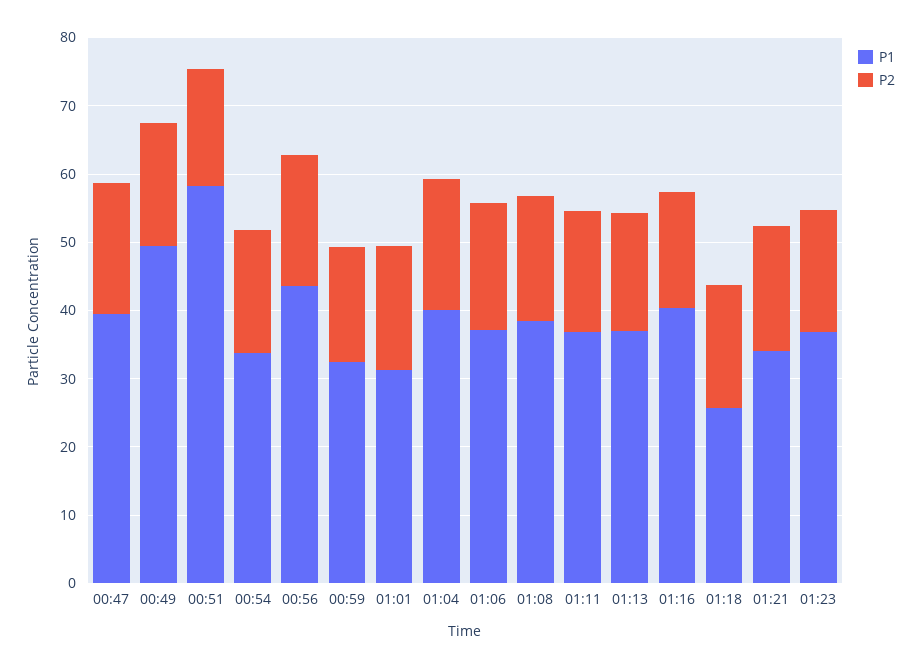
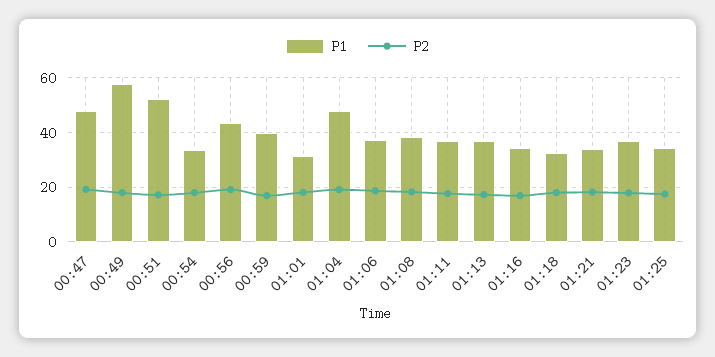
P1, 00:47: 40 -> 47.5
P1, 00:49: 50 -> 57.5
P1, 00:51: 58 -> 52.5
P1, 00:59: 32 -> 40
P1, 01:04: 40 -> 47.5
P1, 01:16: 40 -> 35
P1, 01:18: 26 -> 32.5
P1, 01:25: none -> 35
P2, 01:25: none -> 17.5

